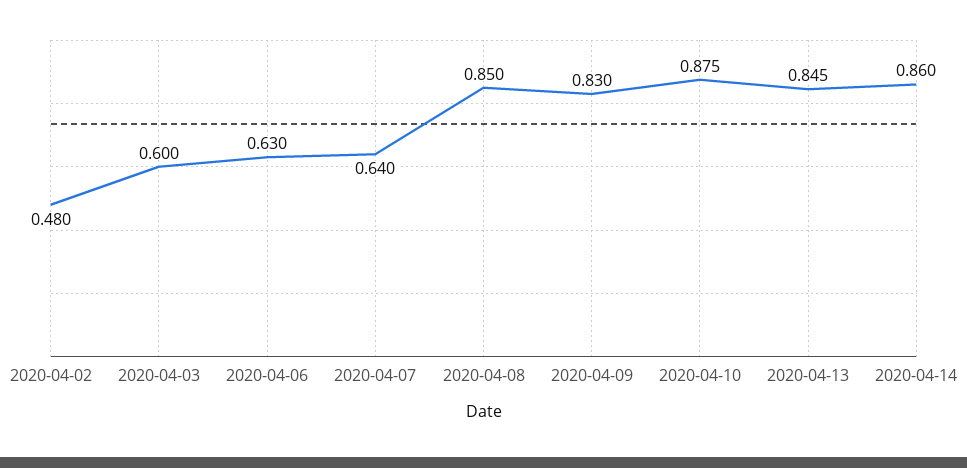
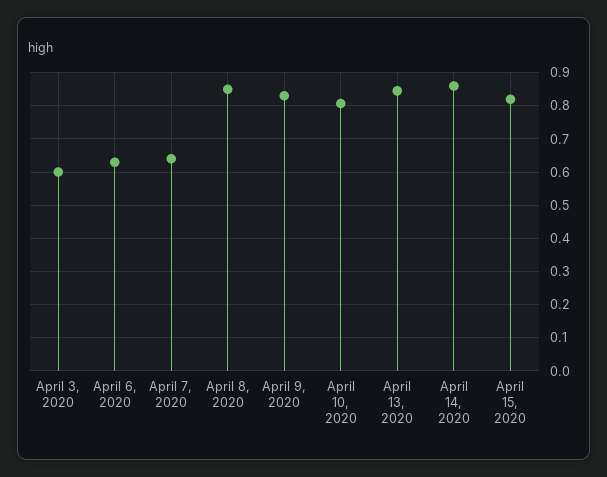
2020-04-02: 0.48 -> none
2020-04-10: 0.875 -> 0.8
April 15, 2020: none -> 0.82

